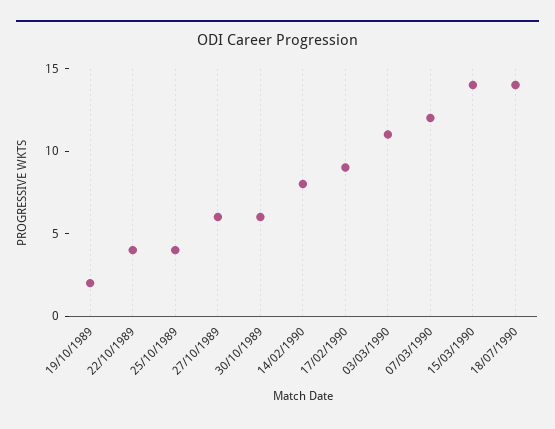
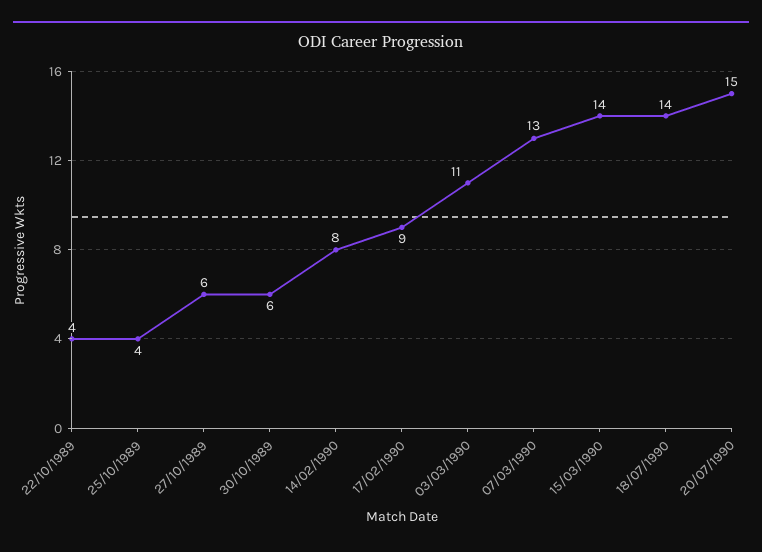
19/10/1989: 2 -> none
07/03/1990: 12 -> 13
20/07/1990: none -> 15

